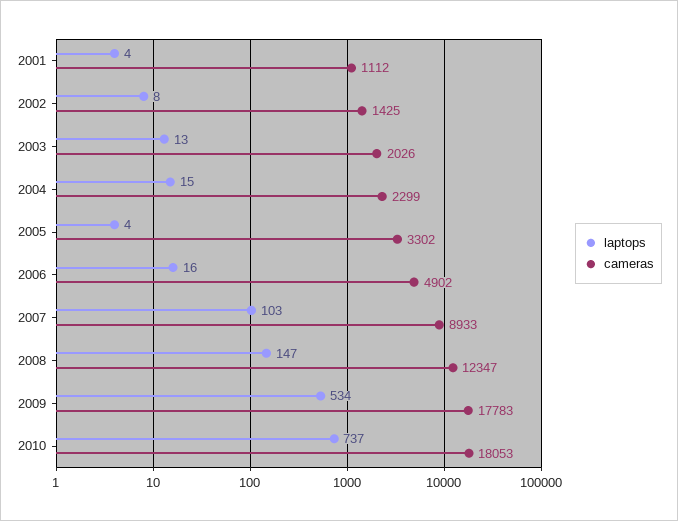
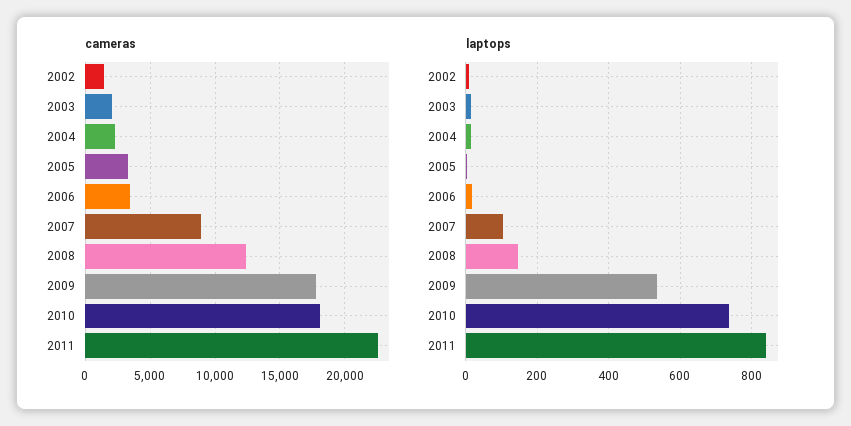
laptops, 2001: 4 -> none
cameras, 2001: 1112 -> none
cameras, 2006: 4902 -> 3500
cameras, 2011: none -> 22500
laptops, 2011: none -> 840

